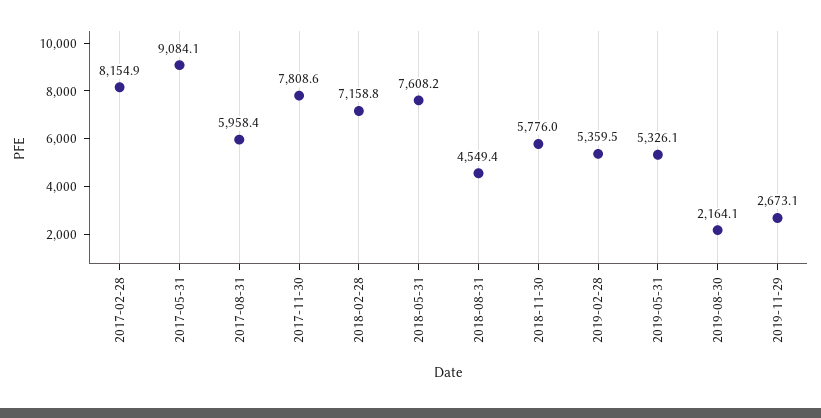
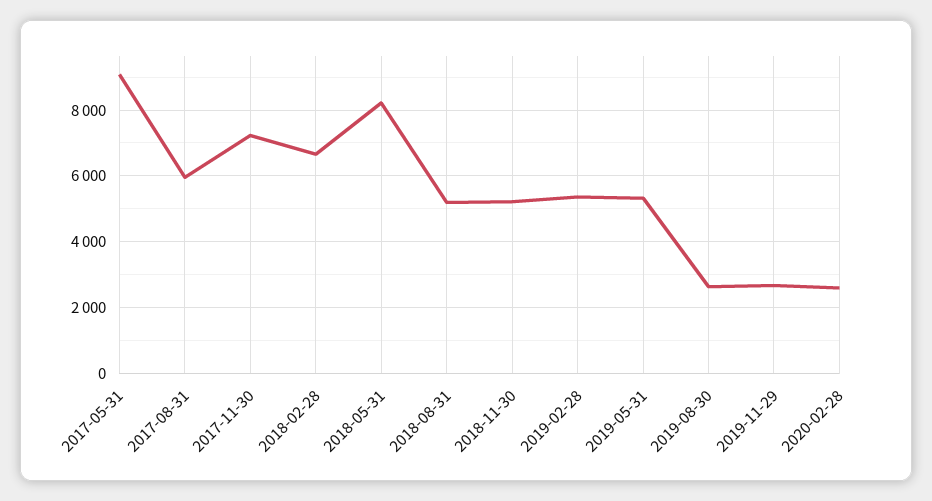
2017-02-28: 8154.9 -> none
2017-11-30: 7808.6 -> 7200
2018-02-28: 7158.8 -> 6600
2018-05-31: 7608.2 -> 8200
2018-08-31: 4549.4 -> 5200
2018-11-30: 5776 -> 5200
2019-08-30: 2164.1 -> 2600
2020-02-28: none -> 2600

